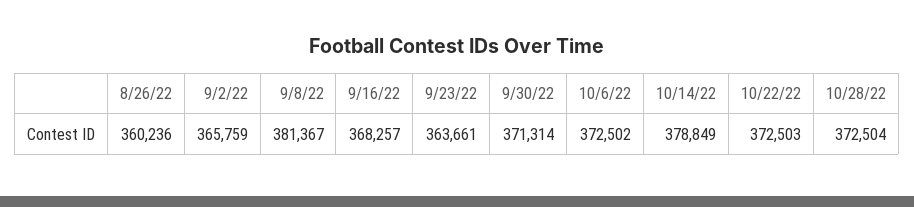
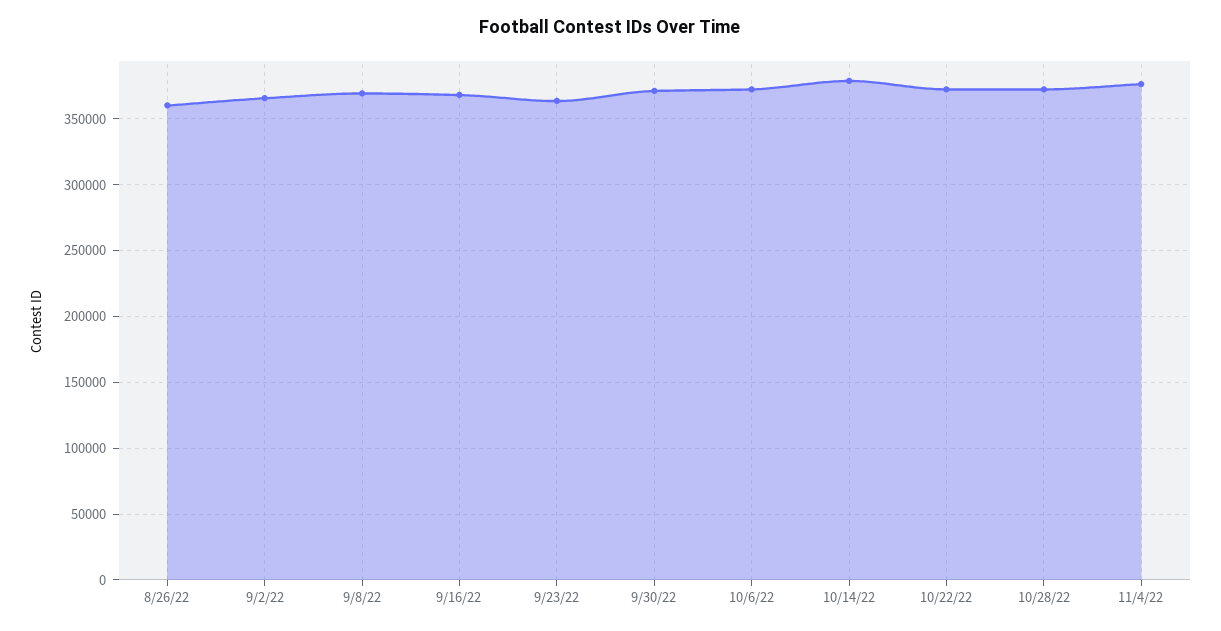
9/8/22: 381367 -> 370000
11/4/22: none -> 375000

